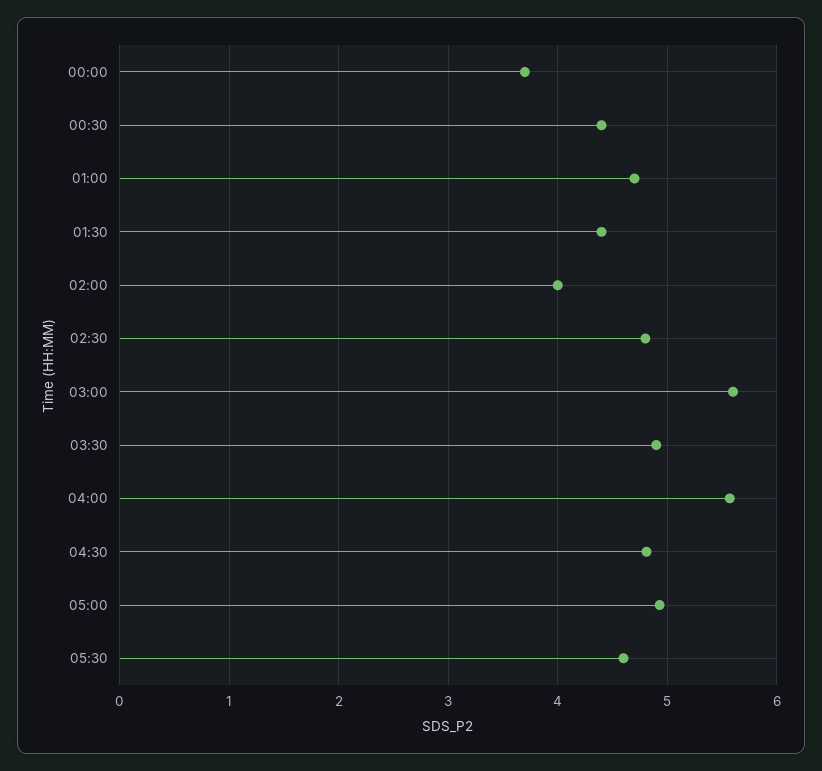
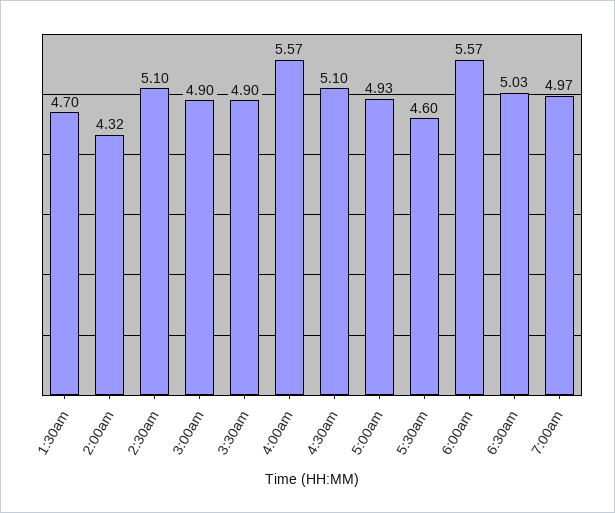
00:00: 3.7 -> none
00:30: 4.4 -> none
01:00: 4.7 -> none
01:30: 4.4 -> 4.7
02:00: 4 -> 4.32
02:30: 4.8 -> 5.1
03:00: 5.6 -> 4.9
04:30: 4.8 -> 5.1
6:00am: none -> 5.57
6:30am: none -> 5.03
7:00am: none -> 4.97

